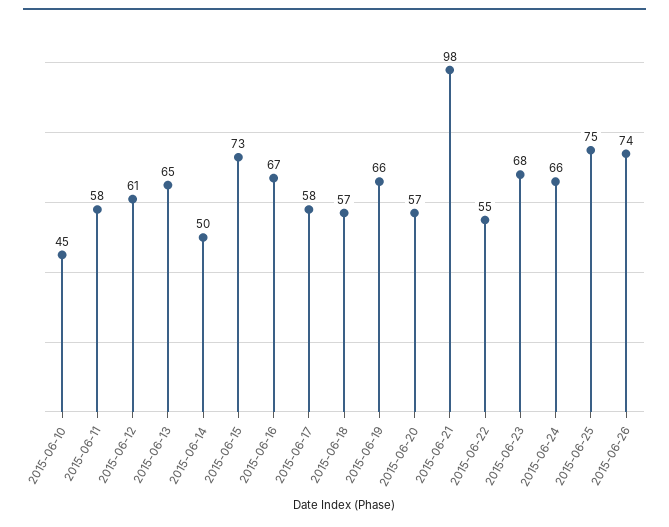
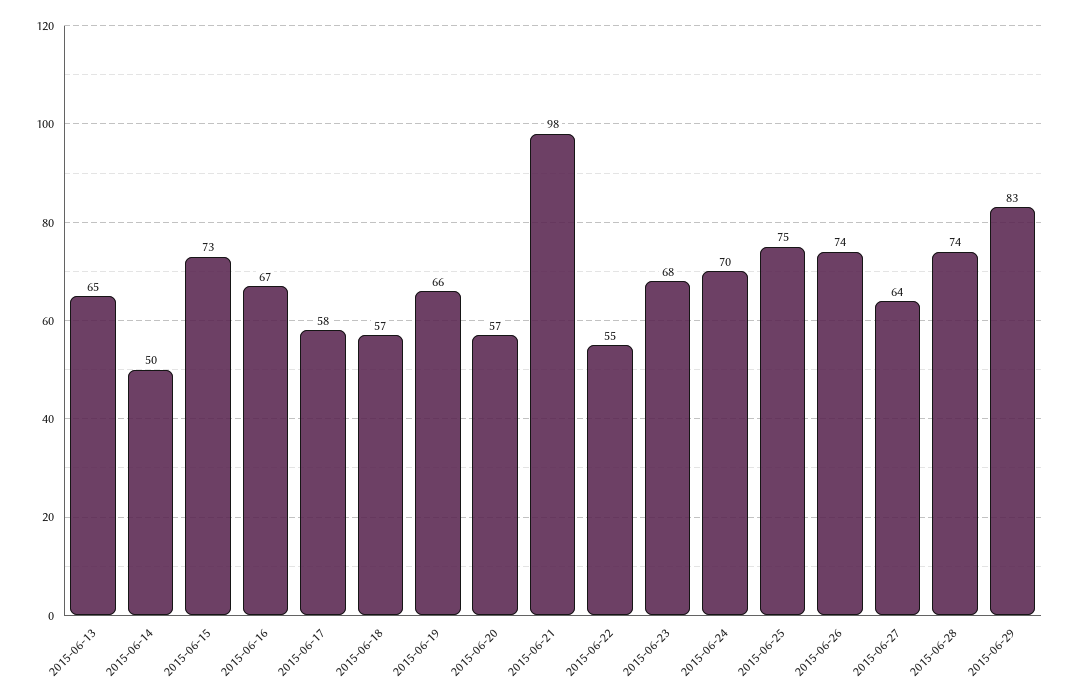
2015-06-10: 45 -> none
2015-06-11: 58 -> none
2015-06-12: 61 -> none
2015-06-24: 66 -> 70
2015-06-27: none -> 64
2015-06-28: none -> 74
2015-06-29: none -> 83

